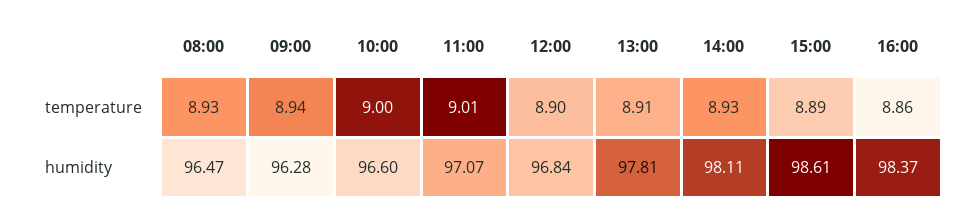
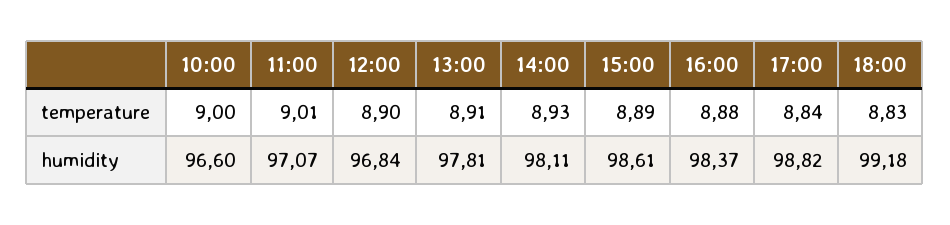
08:00, temperature: 8.93 -> none
09:00, temperature: 8.94 -> none
16:00, temperature: 8.86 -> 8.88
08:00, humidity: 96.47 -> none
09:00, humidity: 96.28 -> none
17:00, temperature: none -> 8.84
18:00, temperature: none -> 8.83
17:00, humidity: none -> 98.82
18:00, humidity: none -> 99.18

